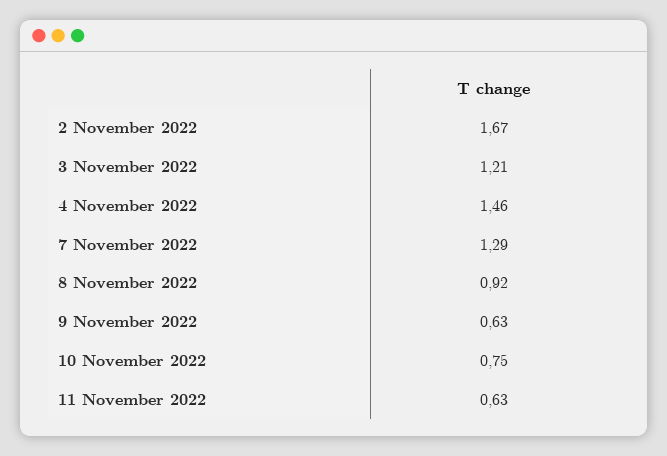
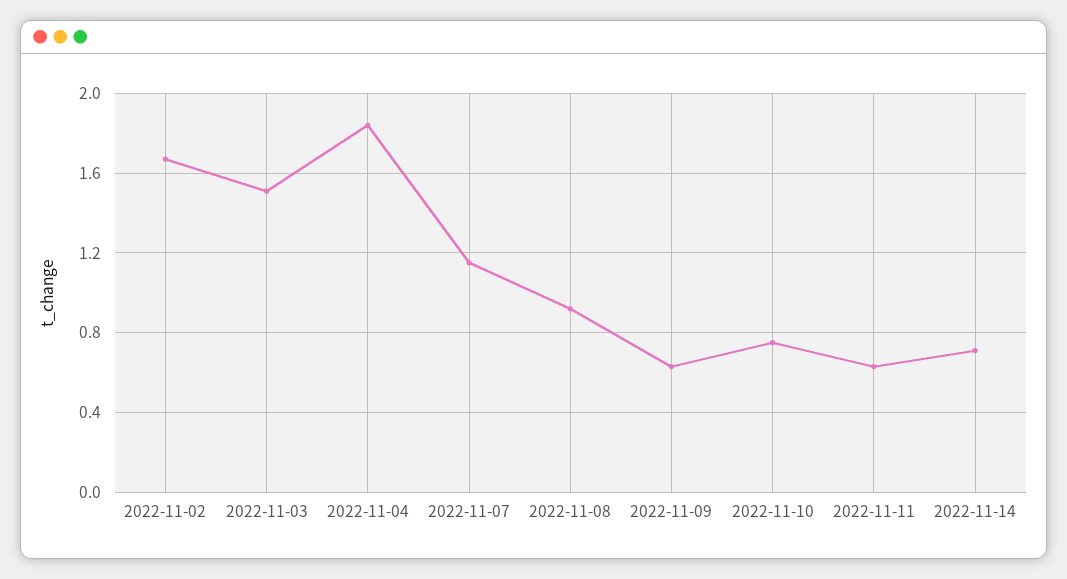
3 November 2022: 1.21 -> 1.5
4 November 2022: 1.46 -> 1.85
7 November 2022: 1.29 -> 1.15
2022-11-14: none -> 0.7

